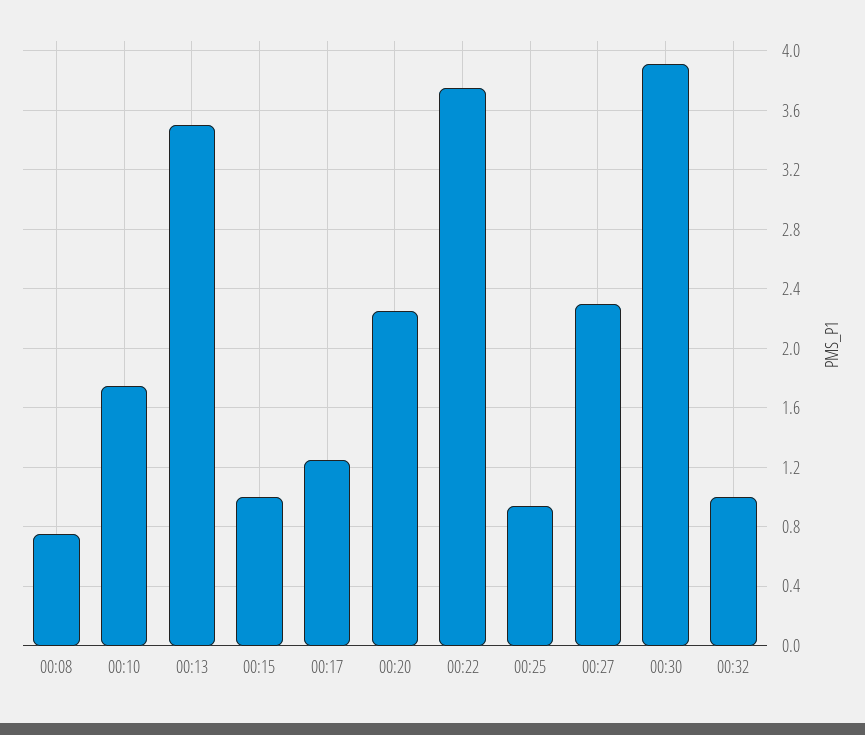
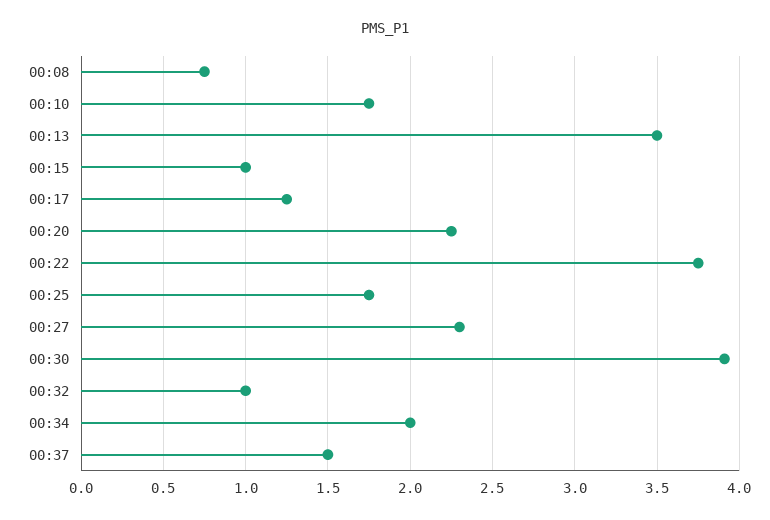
00:25: 0.95 -> 1.75
00:34: none -> 2
00:37: none -> 1.5

